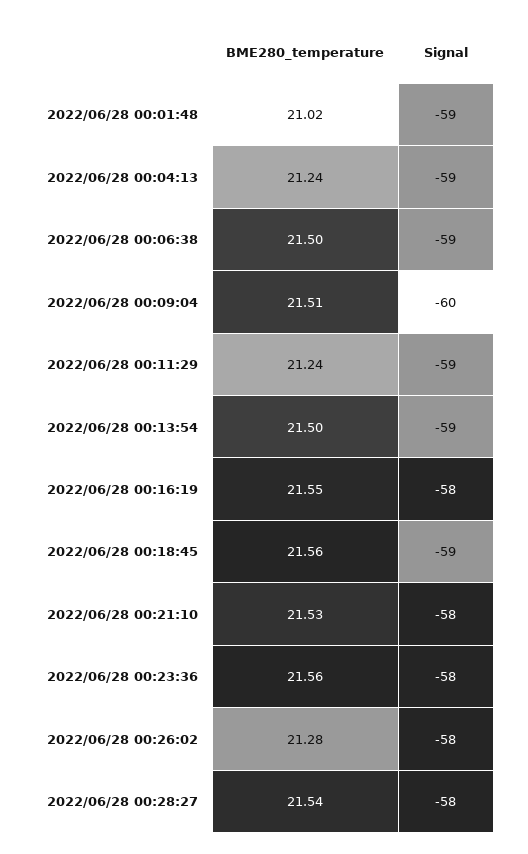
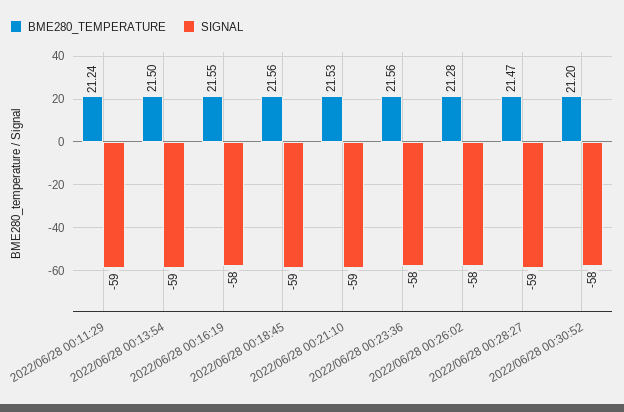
BME280_temperature, 2022/06/28 00:01:48: 21.02 -> none
Signal, 2022/06/28 00:01:48: -59 -> none
BME280_temperature, 2022/06/28 00:04:13: 21.24 -> none
Signal, 2022/06/28 00:04:13: -59 -> none
BME280_temperature, 2022/06/28 00:06:38: 21.5 -> none
Signal, 2022/06/28 00:06:38: -59 -> none
BME280_temperature, 2022/06/28 00:09:04: 21.51 -> none
Signal, 2022/06/28 00:09:04: -60 -> none
Signal, 2022/06/28 00:21:10: -58 -> -59
BME280_temperature, 2022/06/28 00:28:27: 21.54 -> 21.47
Signal, 2022/06/28 00:28:27: -58 -> -59
BME280_temperature, 2022/06/28 00:30:52: none -> 21.2
Signal, 2022/06/28 00:30:52: none -> -58

